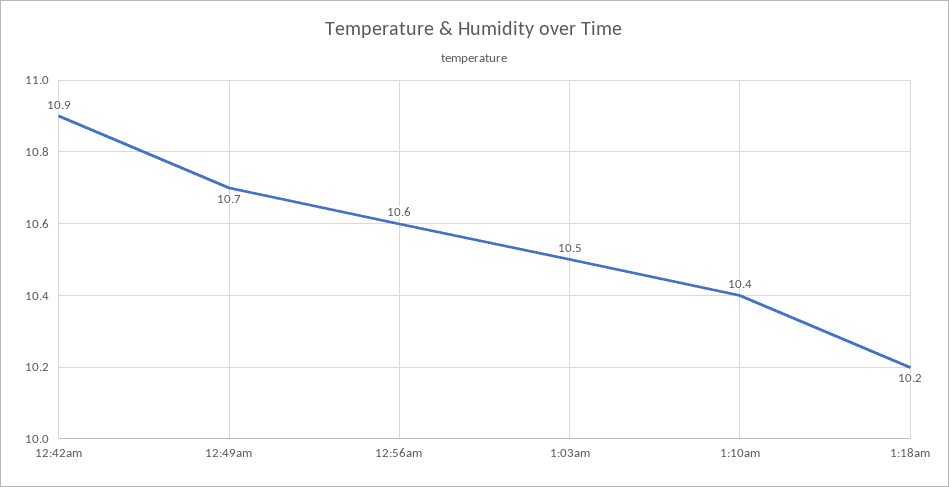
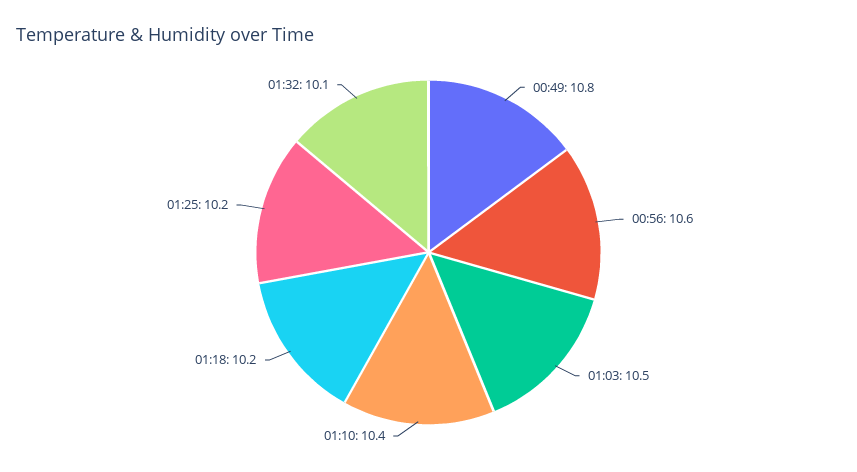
12:42am: 10.9 -> none
12:49am: 10.7 -> 10.8
01:25: none -> 10.2
01:32: none -> 10.1

